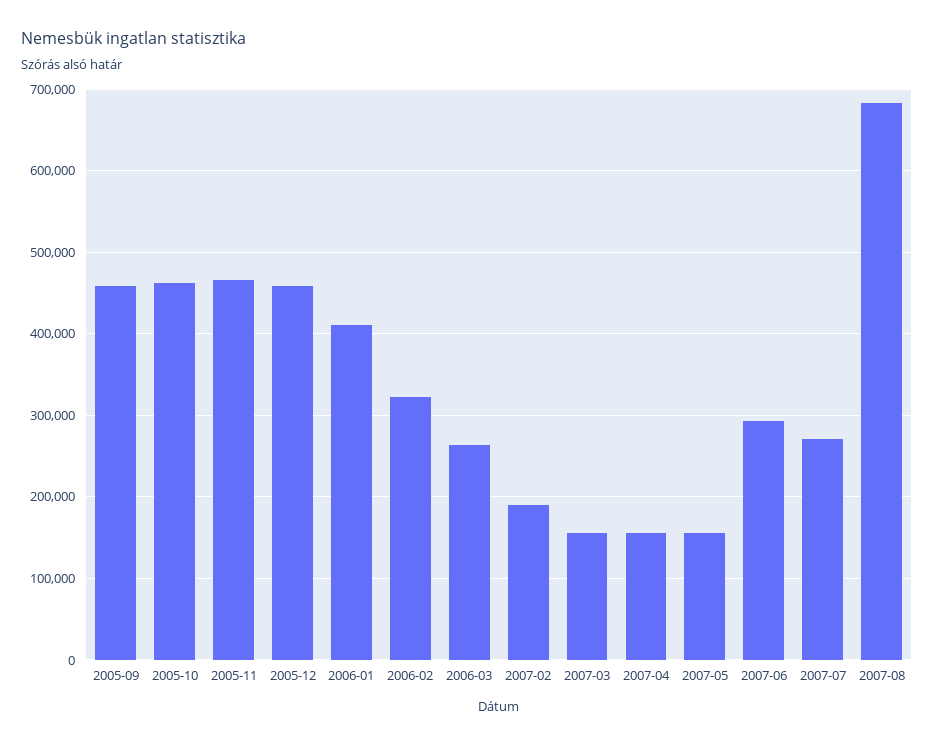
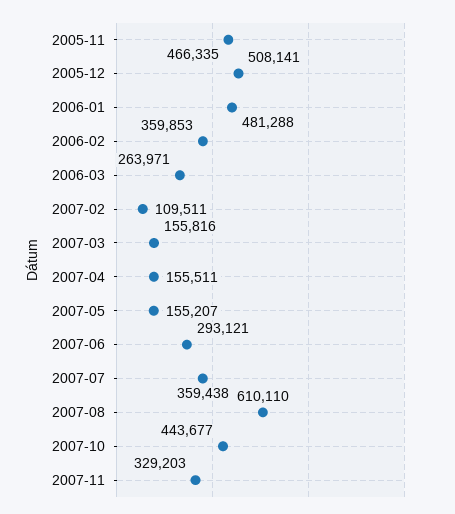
2005-09: 460000 -> none
2005-10: 460000 -> none
2005-12: 460000 -> 508141
2006-01: 410000 -> 481288
2006-02: 320000 -> 359853
2007-02: 190000 -> 109511
2007-07: 270000 -> 359438
2007-08: 680000 -> 610110
2007-10: none -> 443677
2007-11: none -> 329203

